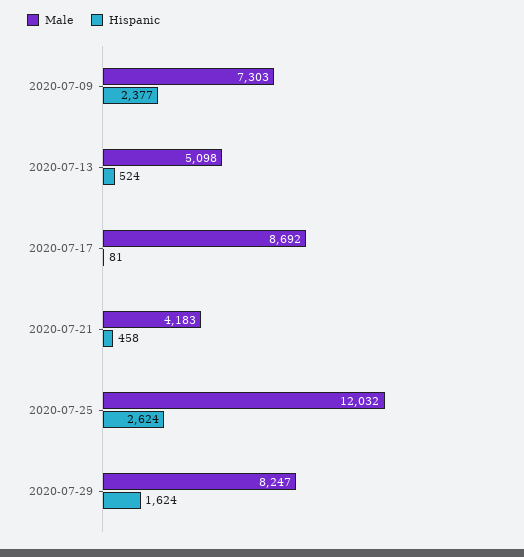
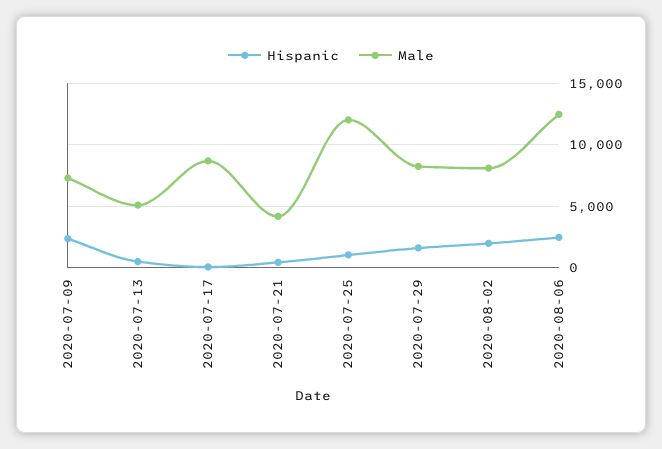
Hispanic, 2020-07-25: 2624 -> 1000
Hispanic, 2020-08-02: none -> 2000
Male, 2020-08-02: none -> 8000
Hispanic, 2020-08-06: none -> 2500
Male, 2020-08-06: none -> 12500

